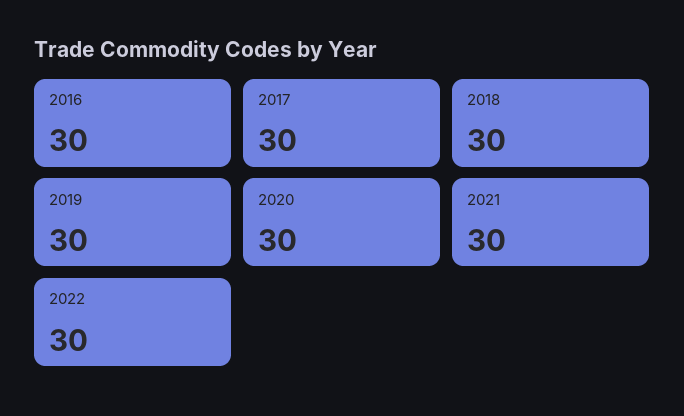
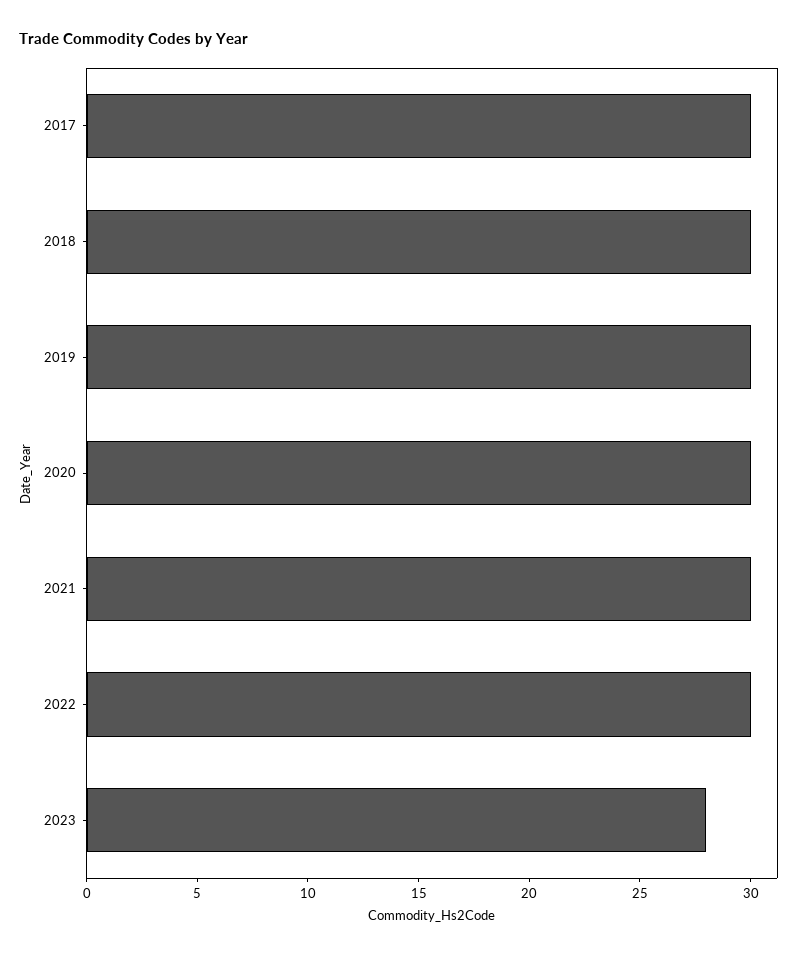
2016: 30 -> none
2023: none -> 28

